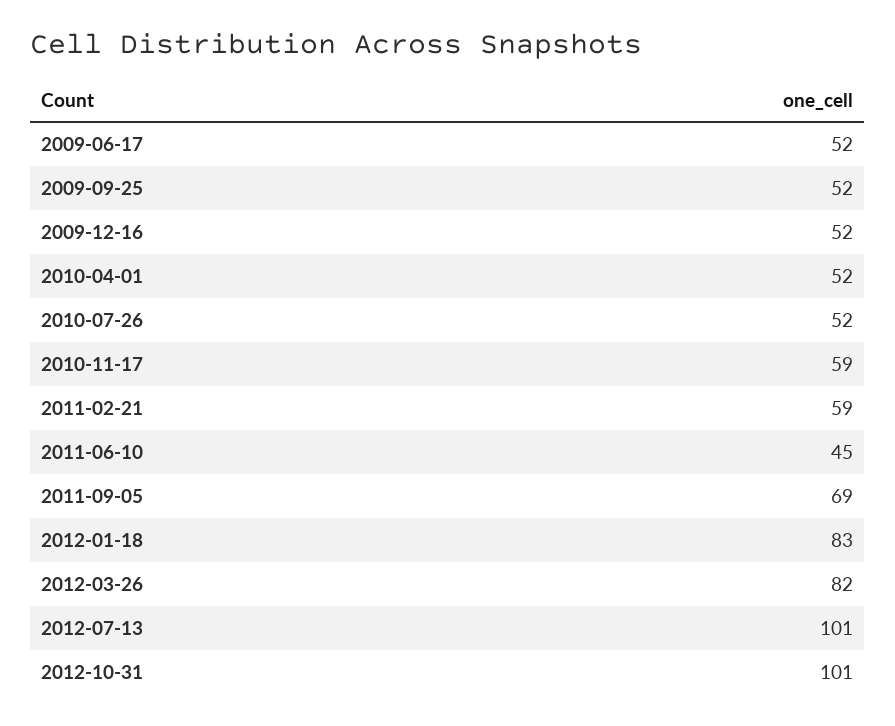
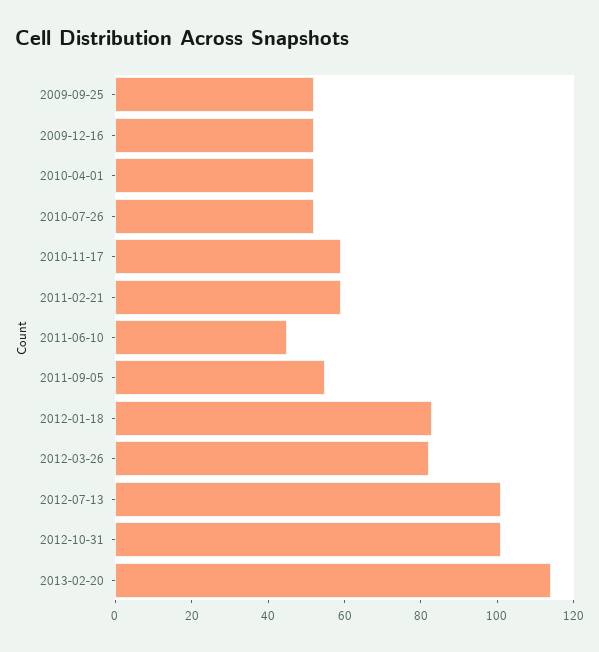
2009-06-17: 52 -> none
2011-09-05: 69 -> 55
2013-02-20: none -> 115

